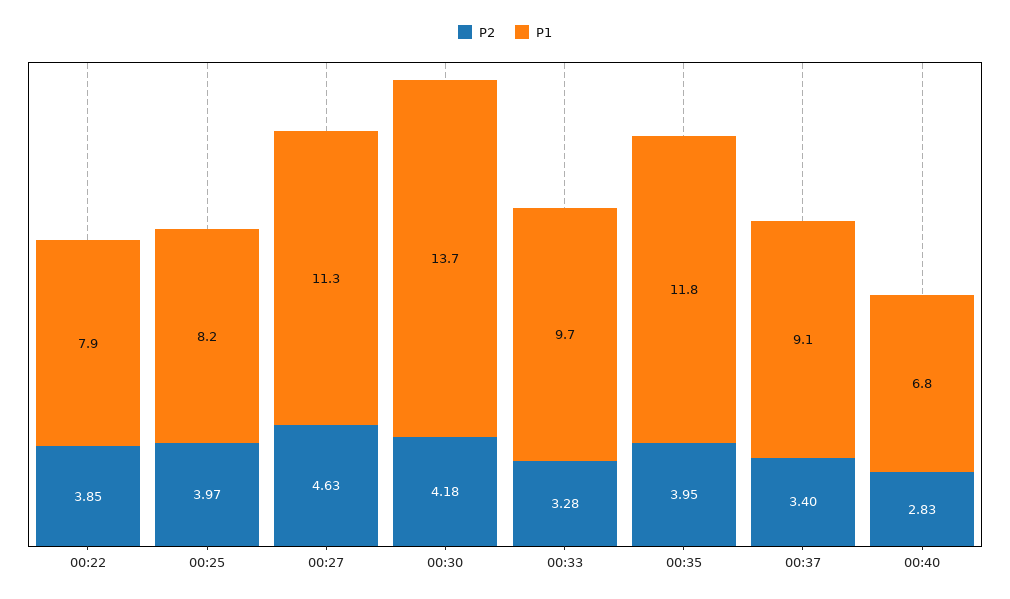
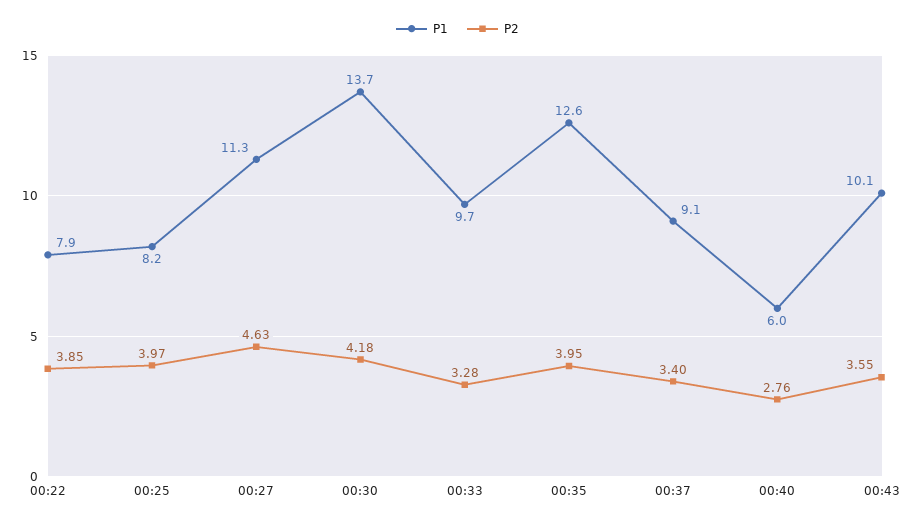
P1, 00:35: 11.8 -> 12.6
P2, 00:40: 2.83 -> 2.76
P1, 00:40: 6.8 -> 6
P1, 00:43: none -> 10.1
P2, 00:43: none -> 3.55

